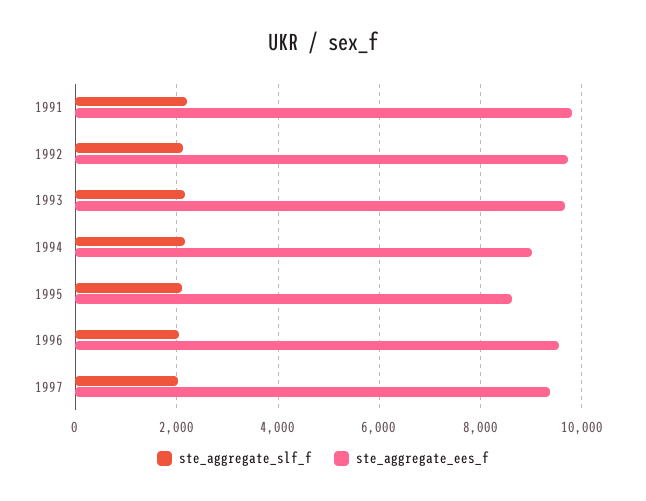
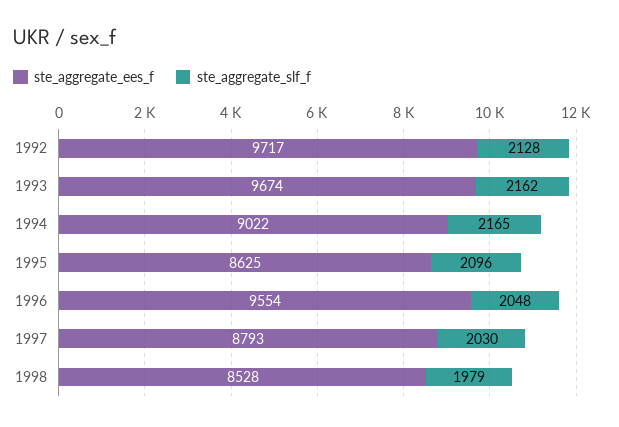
ste_aggregate_slf_f, 1991: 2200 -> none
ste_aggregate_ees_f, 1991: 9800 -> none
ste_aggregate_ees_f, 1997: 9400 -> 8793
ste_aggregate_ees_f, 1998: none -> 8528
ste_aggregate_slf_f, 1998: none -> 1979

